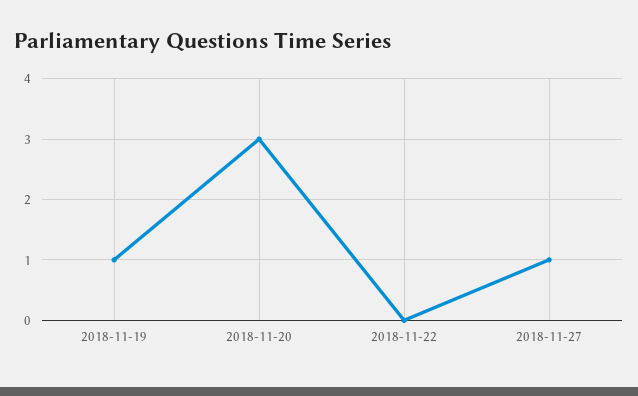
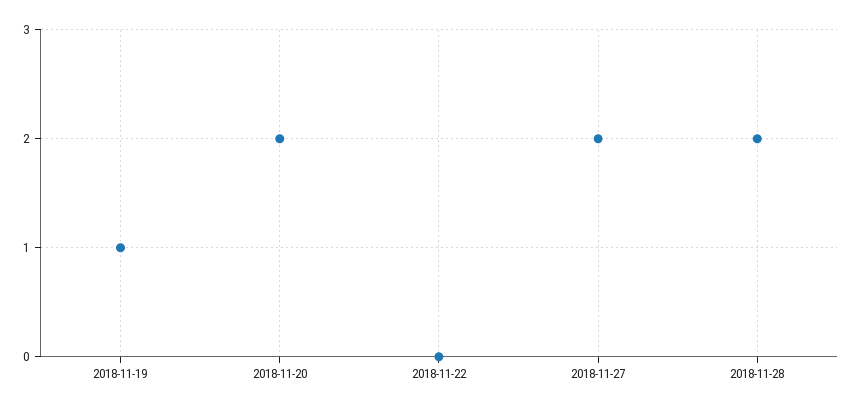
2018-11-20: 3 -> 2
2018-11-27: 1 -> 2
2018-11-28: none -> 2

